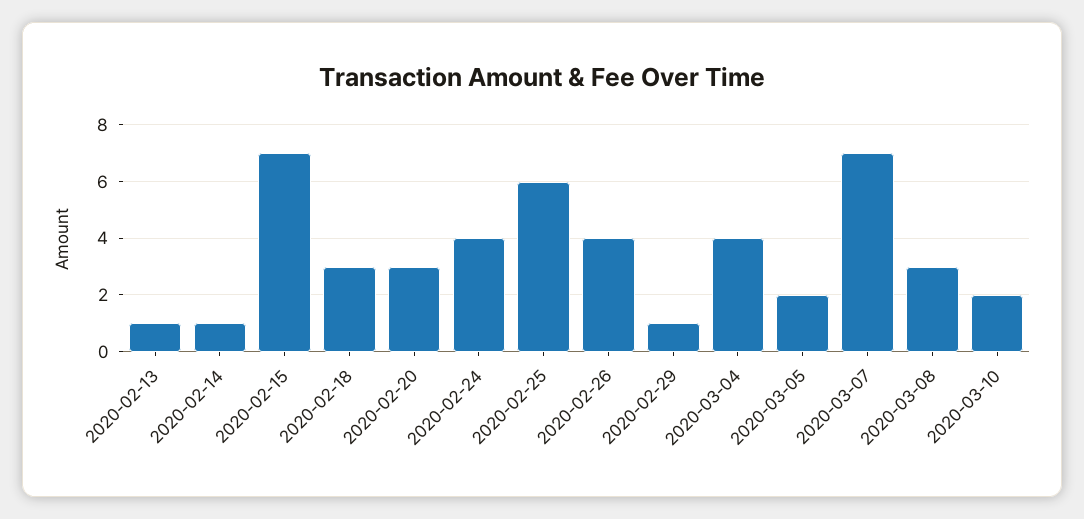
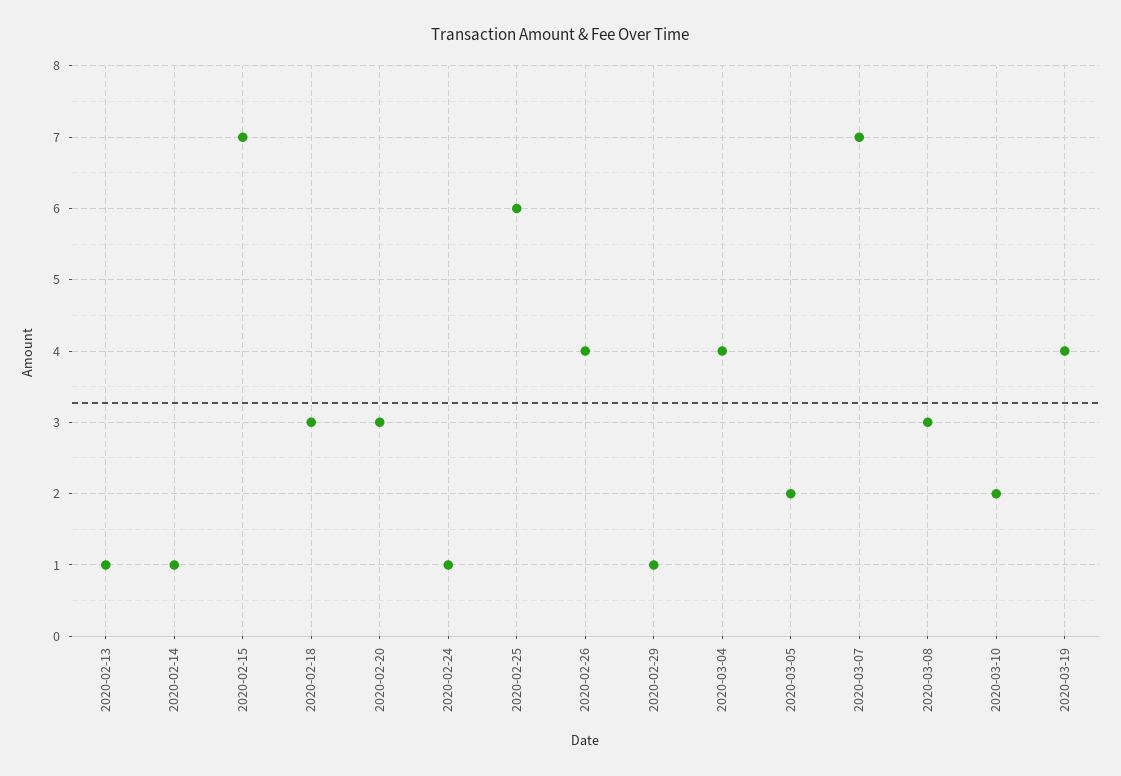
2020-02-24: 4 -> 1
2020-03-19: none -> 4

